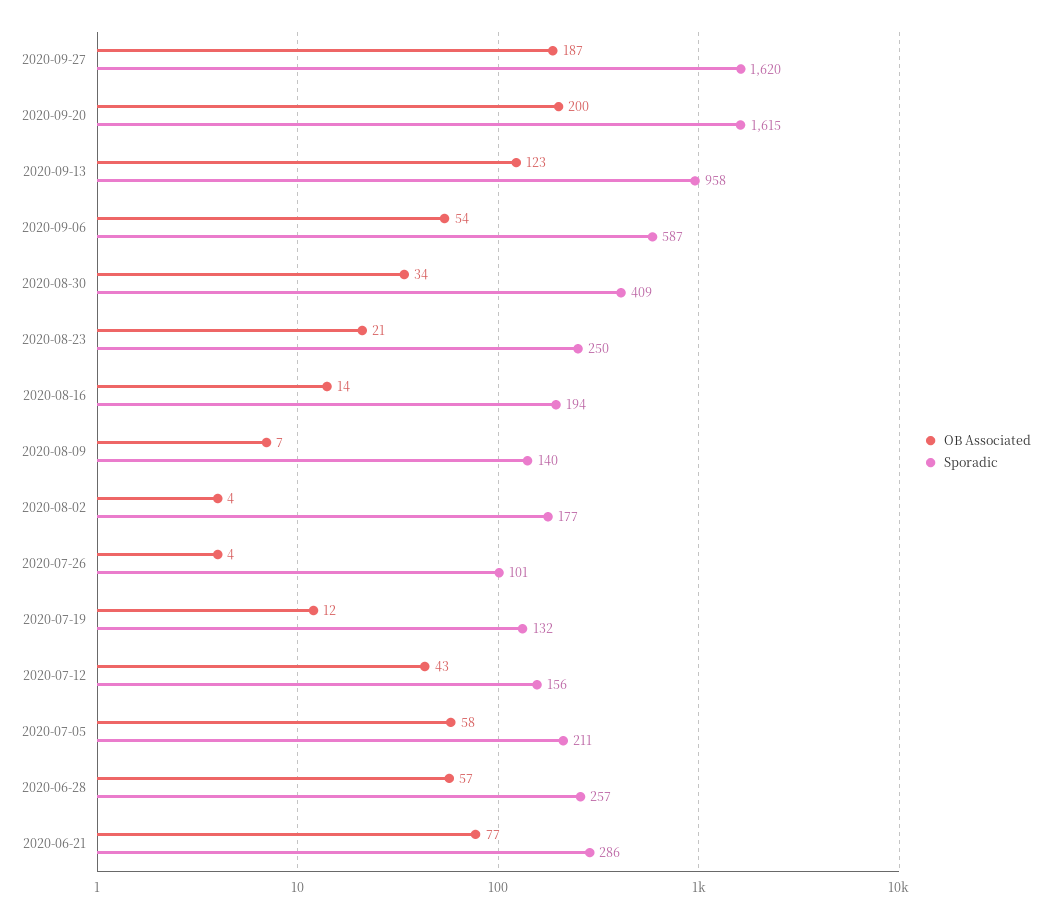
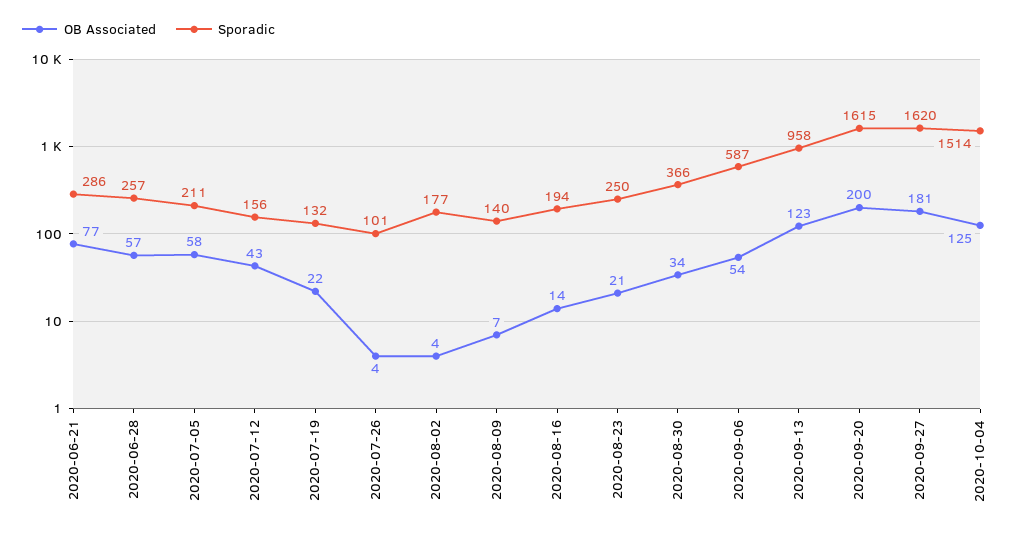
OB Associated, 2020-09-27: 187 -> 181
Sporadic, 2020-08-30: 409 -> 366
OB Associated, 2020-07-19: 12 -> 22
OB Associated, 2020-10-04: none -> 125
Sporadic, 2020-10-04: none -> 1514

